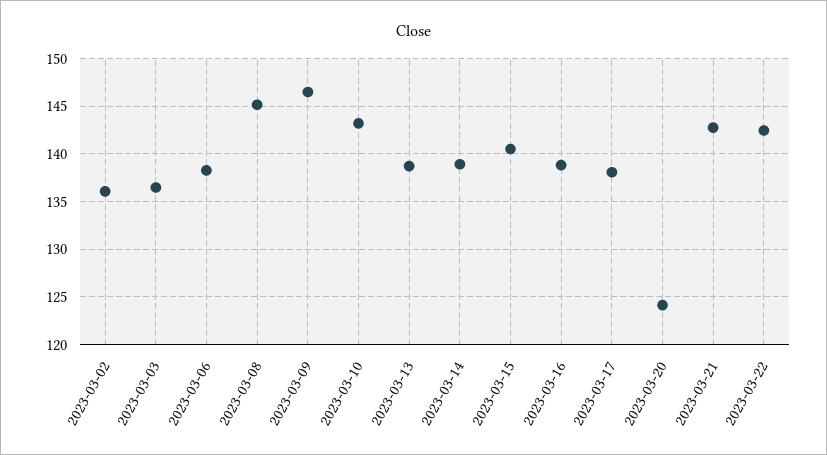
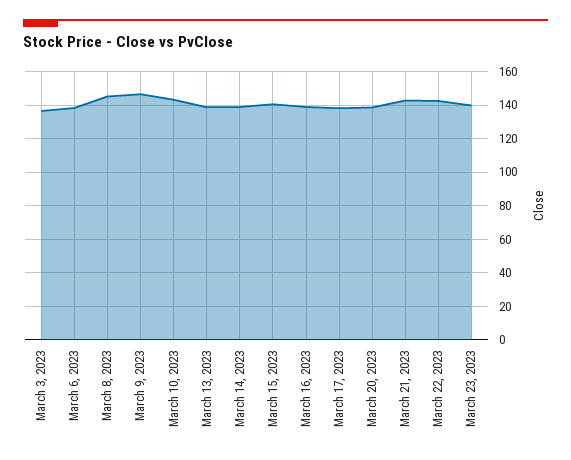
2023-03-02: 136 -> none
2023-03-20: 124 -> 140
March 23, 2023: none -> 140

